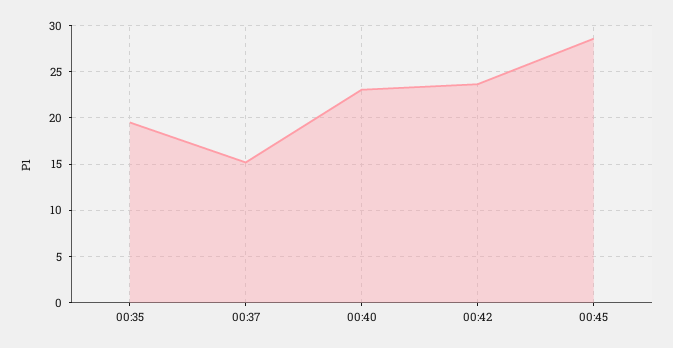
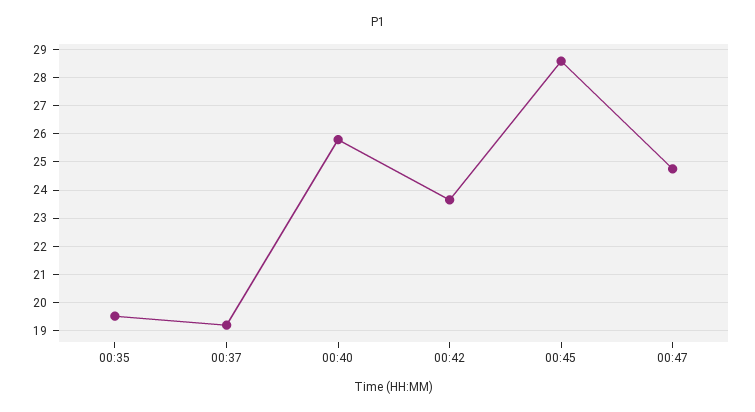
00:37: 15 -> 19.25
00:40: 23 -> 25.75
00:47: none -> 24.75

